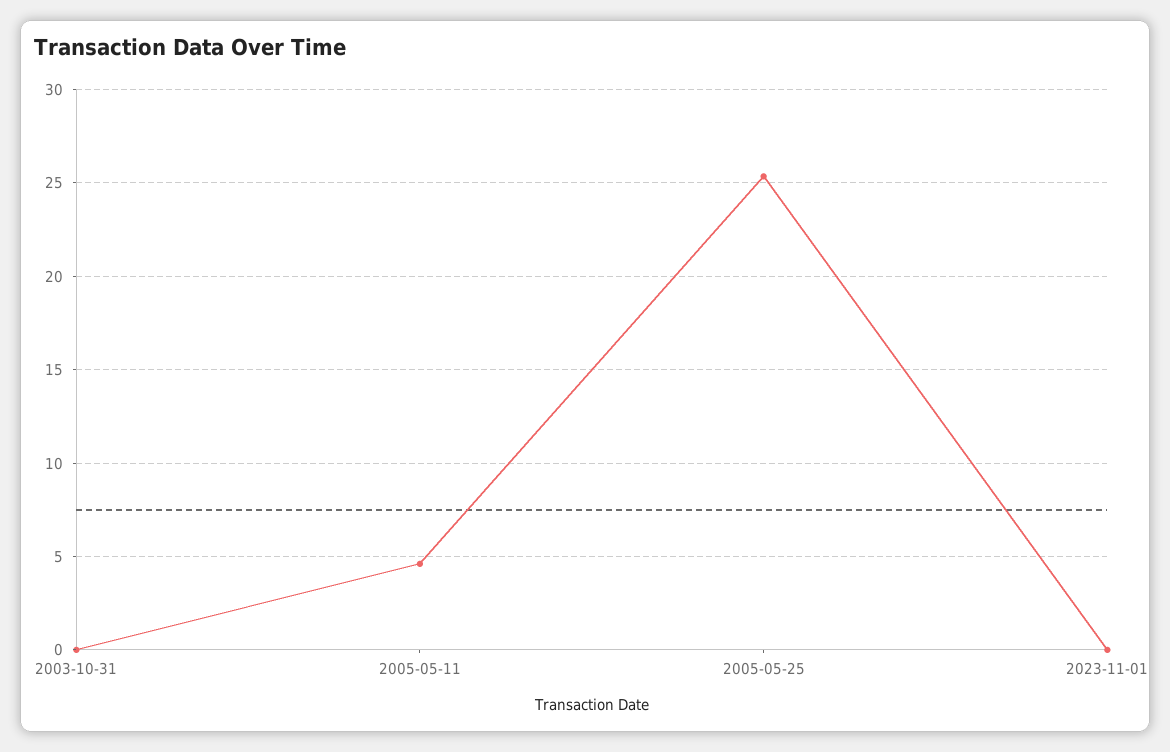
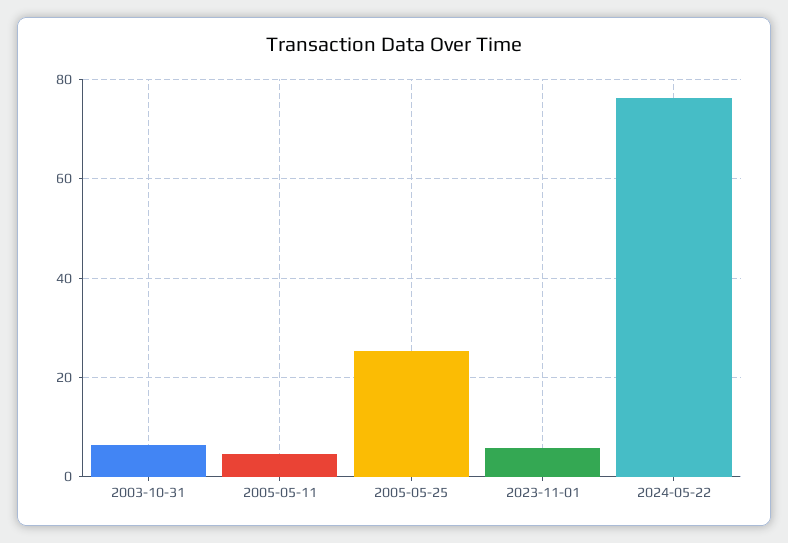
2003-10-31: 0 -> 6
2023-11-01: 0 -> 6
2024-05-22: none -> 76

